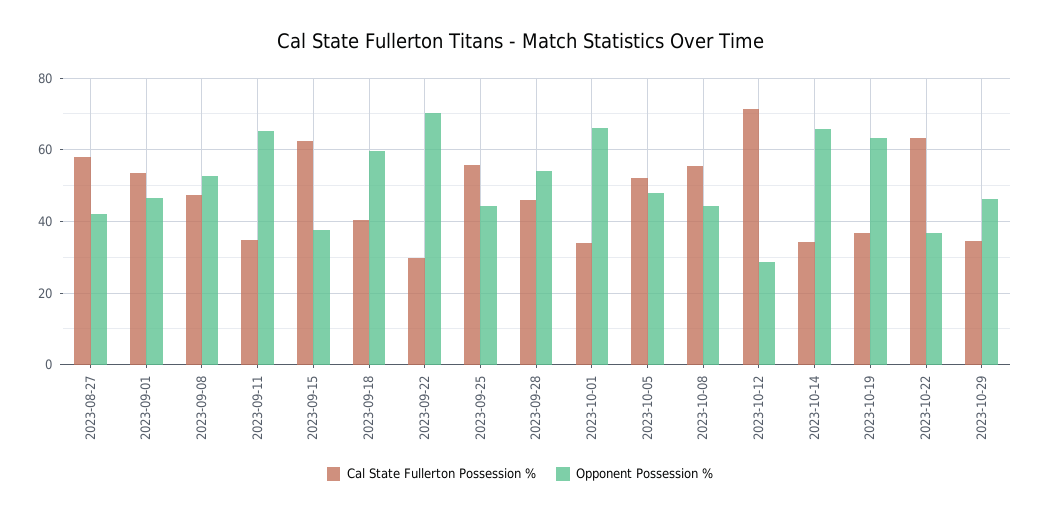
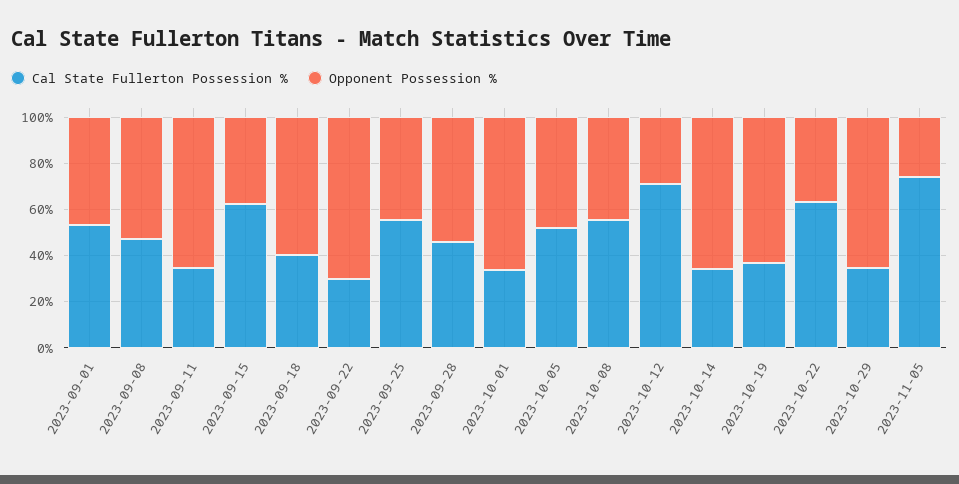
Cal State Fullerton Possession %, 2023-08-27: 58 -> none
Opponent Possession %, 2023-08-27: 42 -> none
Opponent Possession %, 2023-10-29: 46 -> 65
Cal State Fullerton Possession %, 2023-11-05: none -> 75
Opponent Possession %, 2023-11-05: none -> 25

